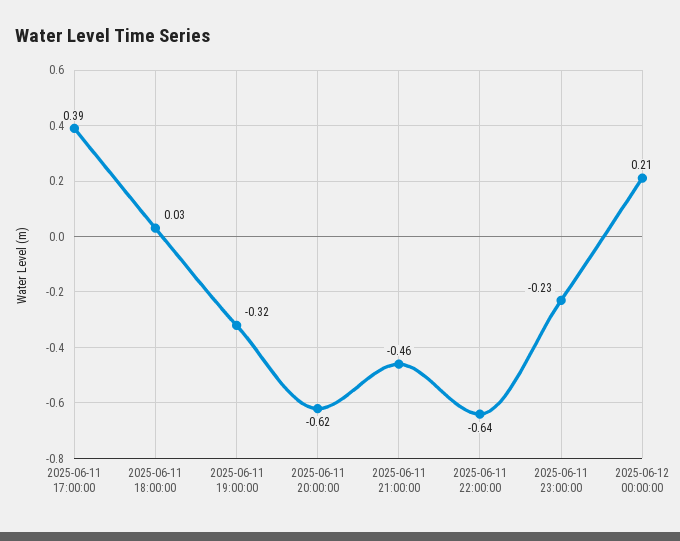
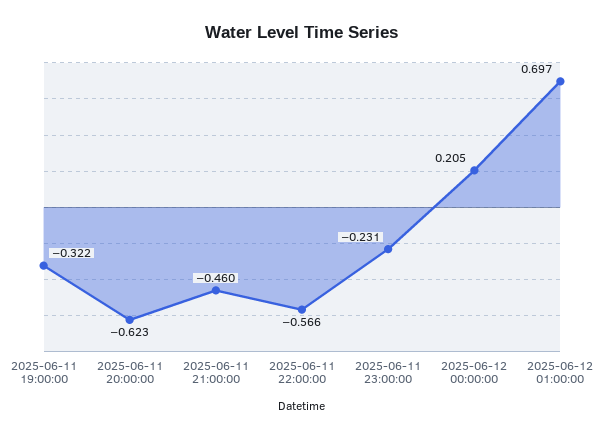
2025-06-11 17:00:00: 0.39 -> none
2025-06-11 18:00:00: 0.03 -> none
2025-06-11 22:00:00: -0.64 -> -0.566
2025-06-12 01:00:00: none -> 0.697

